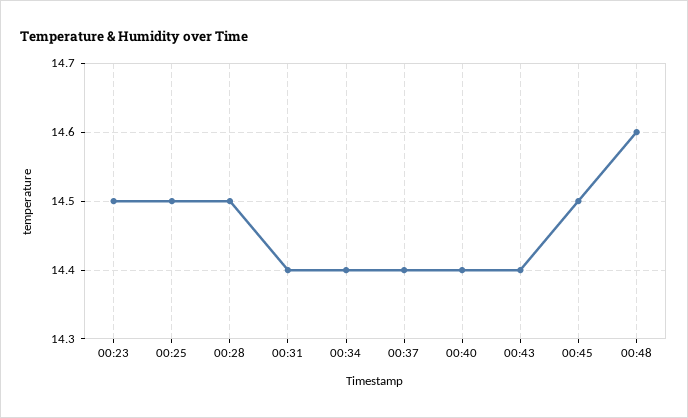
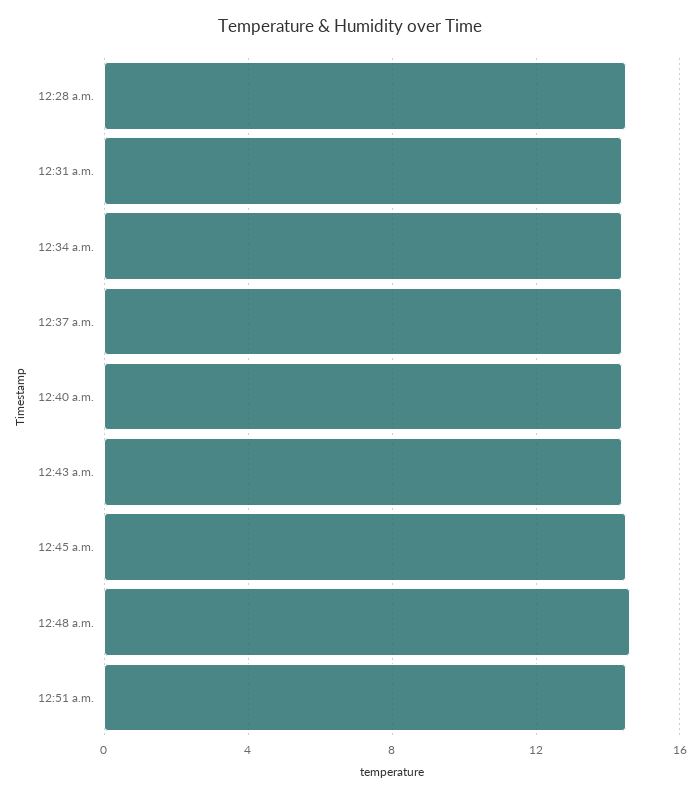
00:23: 14.5 -> none
00:25: 14.5 -> none
12:51 a.m.: none -> 14.5

